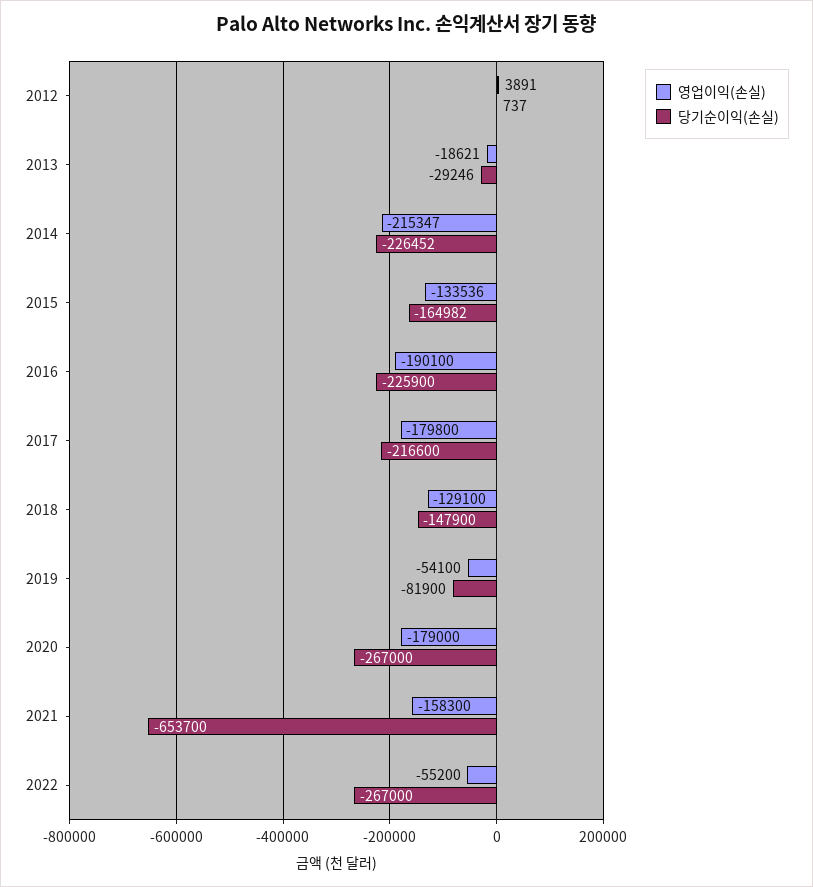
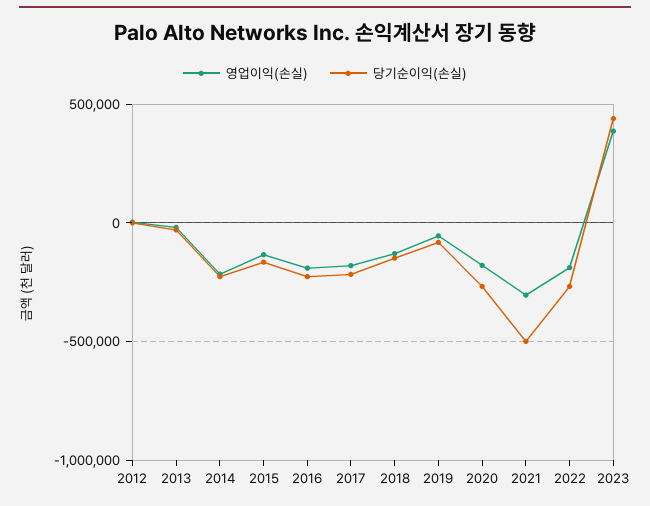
영업이익(손실), 2021: -158300 -> -300000
당기순이익(손실), 2021: -653700 -> -500000
영업이익(손실), 2022: -55200 -> -200000
영업이익(손실), 2023: none -> 400000
당기순이익(손실), 2023: none -> 450000

